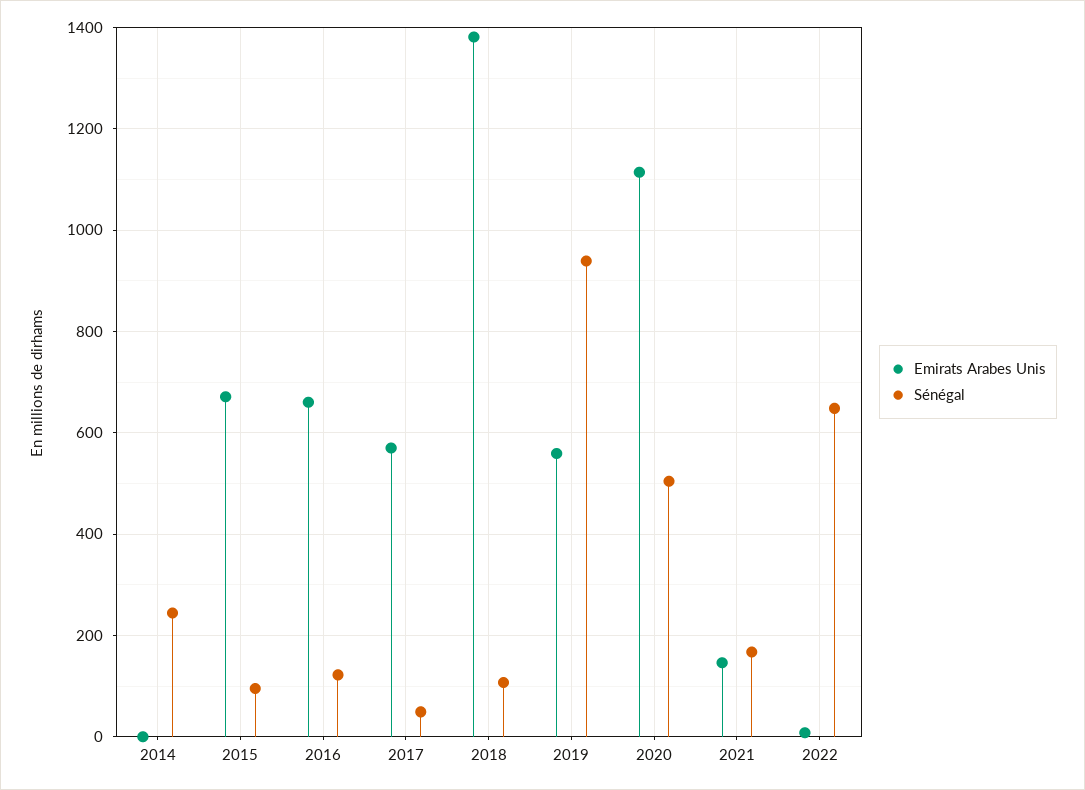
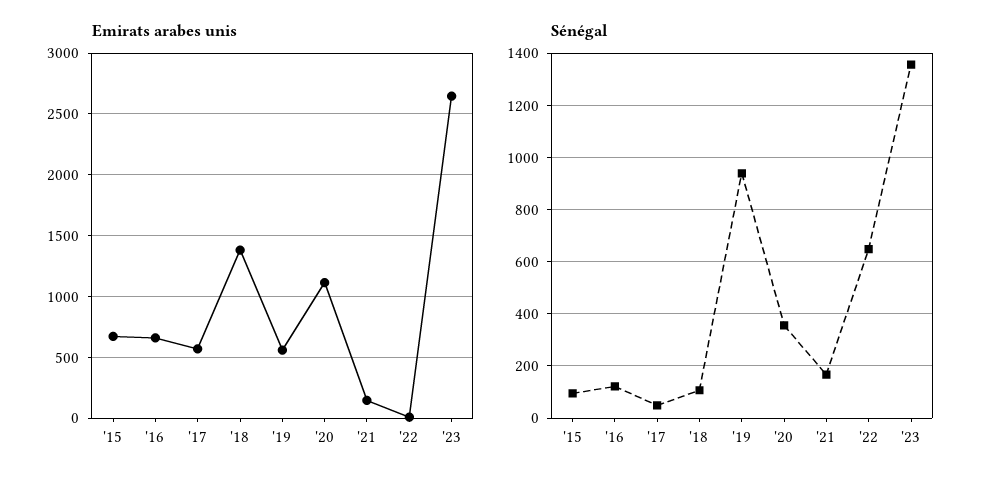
Emirats Arabes Unis, 2014: 0 -> none
Sénégal, 2014: 240 -> none
Sénégal, 2020: 500 -> 350
Emirats Arabes Unis, '23: none -> 2650
Sénégal, '23: none -> 1350

